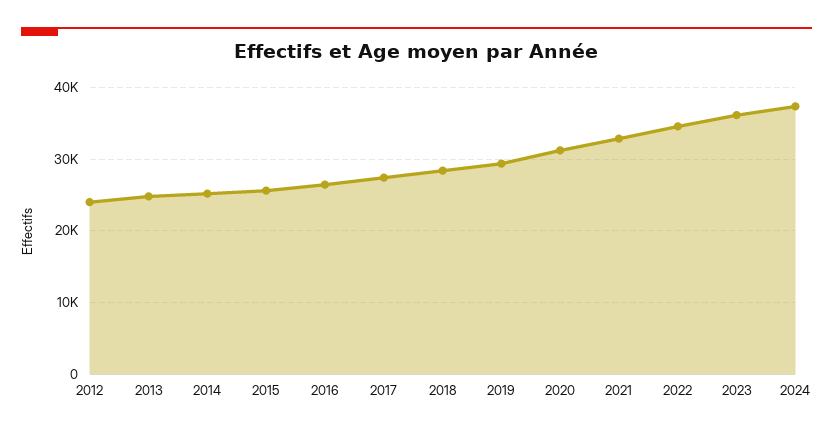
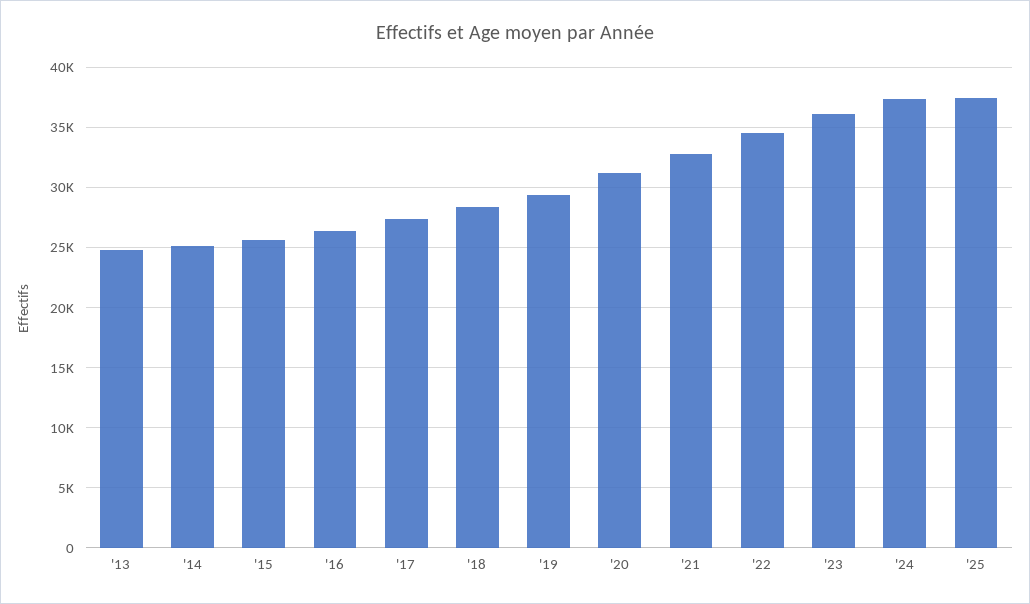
2012: 24000 -> none
'25: none -> 37500

